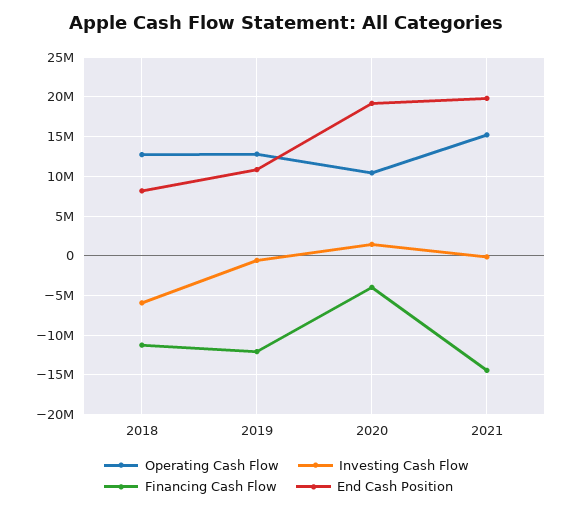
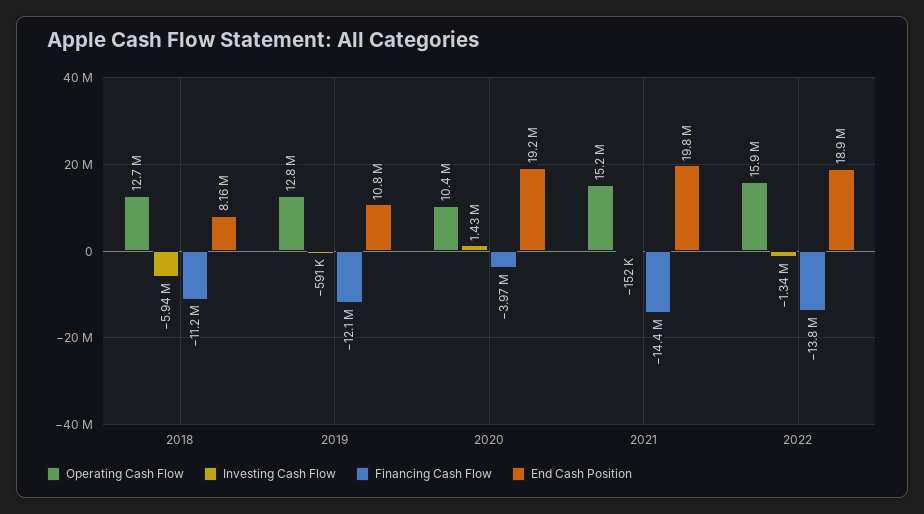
Operating Cash Flow, 2022: none -> 15900000
Investing Cash Flow, 2022: none -> -1340000
Financing Cash Flow, 2022: none -> -13800000
End Cash Position, 2022: none -> 18900000

